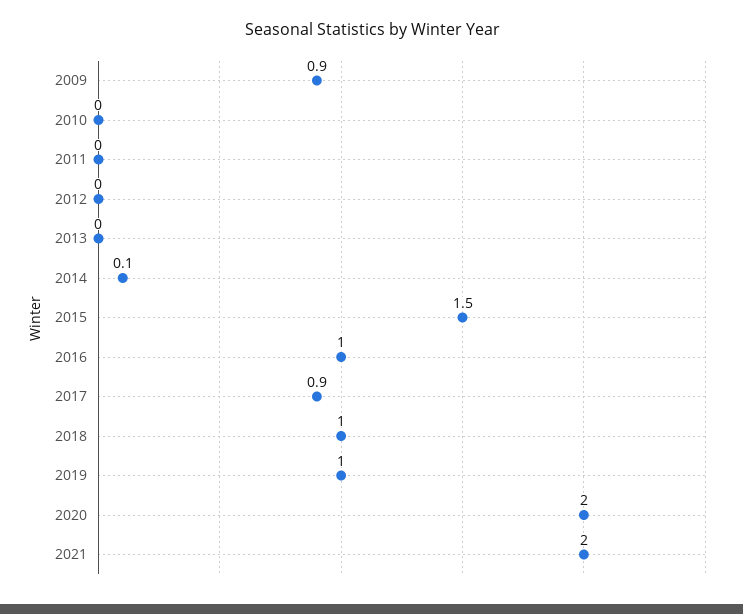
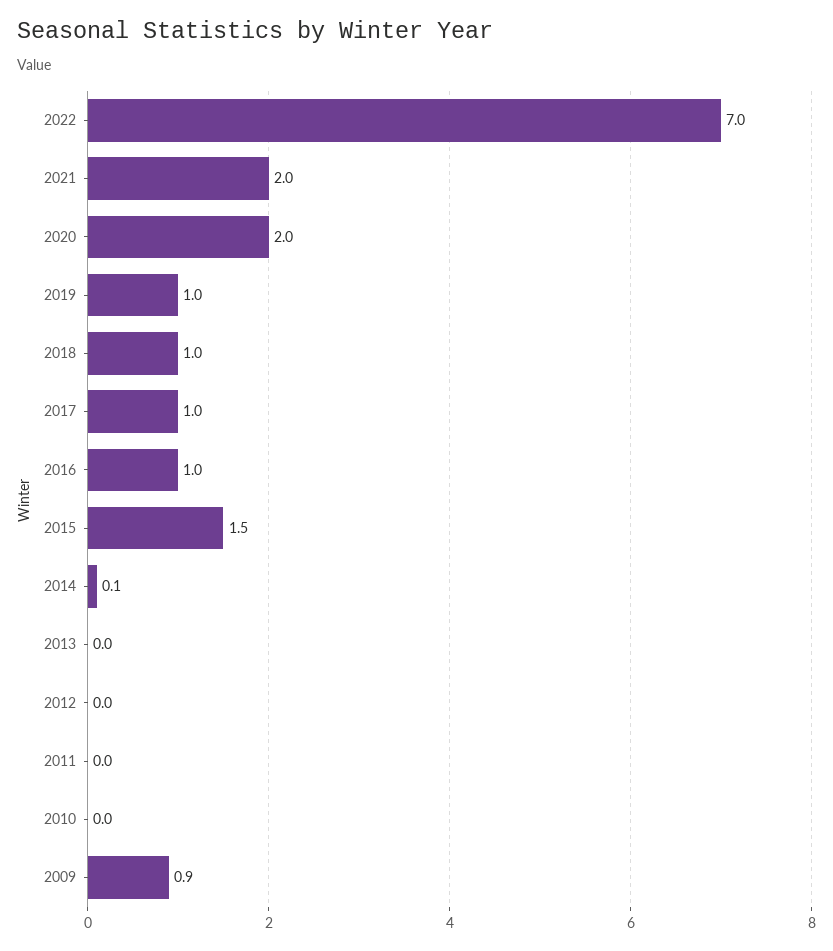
2017: 0.9 -> 1
2022: none -> 7

